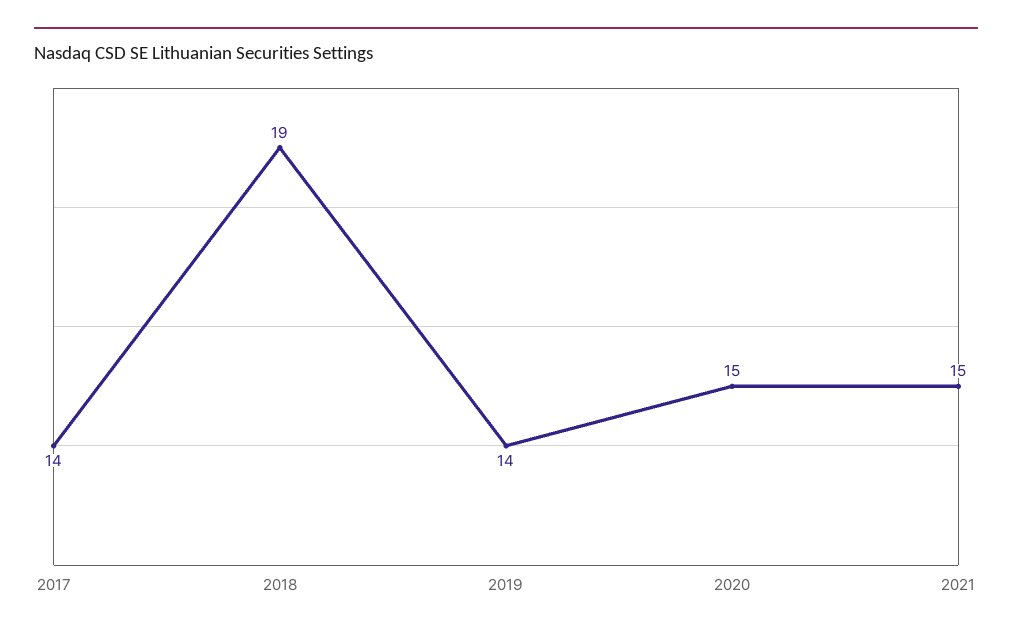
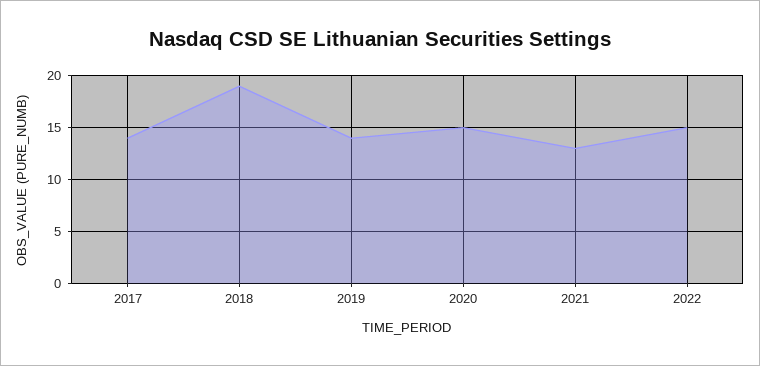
2021: 15 -> 13
2022: none -> 15

